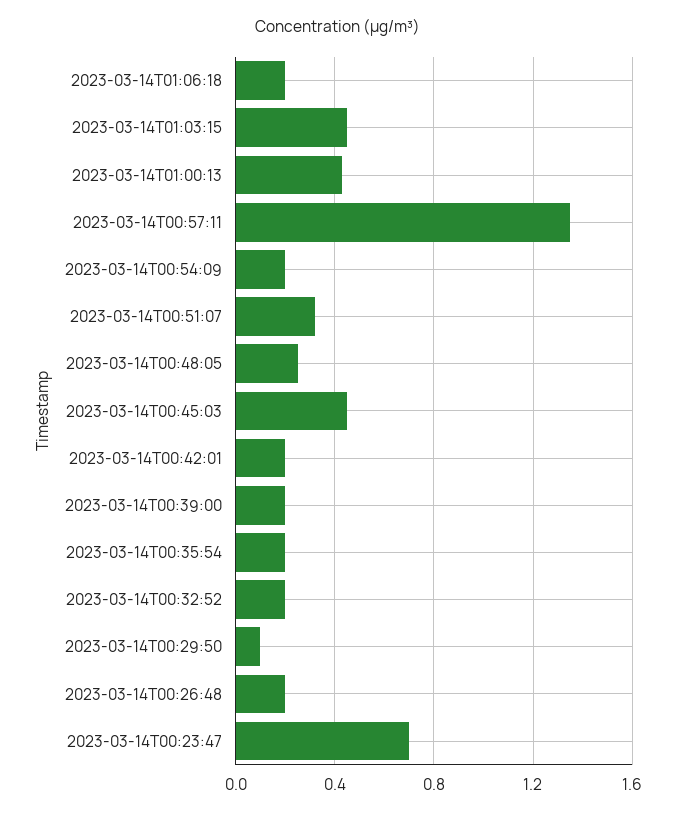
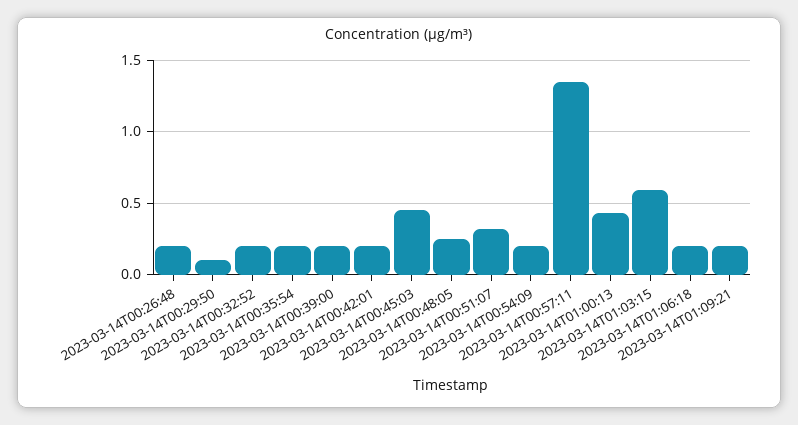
2023-03-14T01:03:15: 0.45 -> 0.6
2023-03-14T00:23:47: 0.7 -> none
2023-03-14T01:09:21: none -> 0.2

